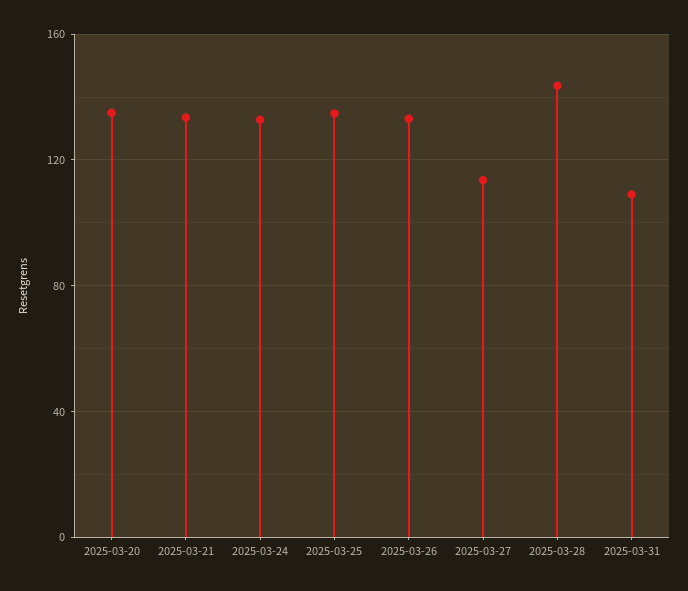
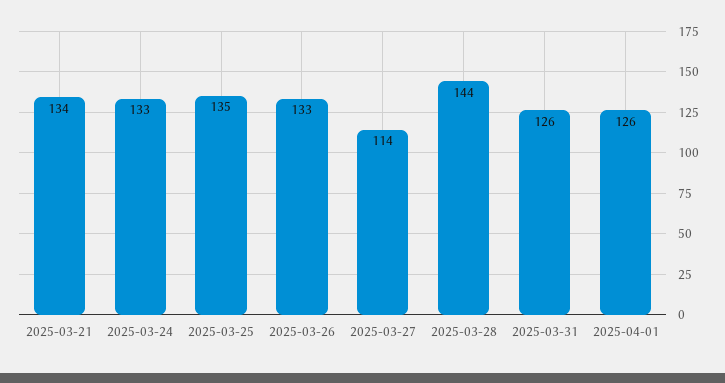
2025-03-20: 135 -> none
2025-03-31: 110 -> 126
2025-04-01: none -> 126

